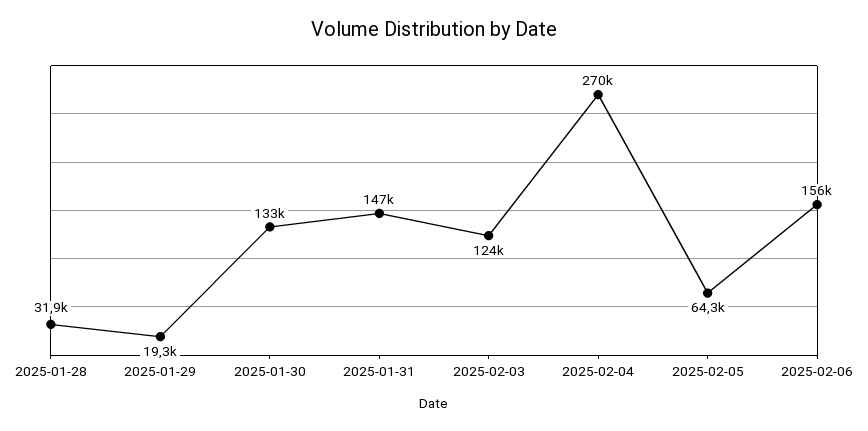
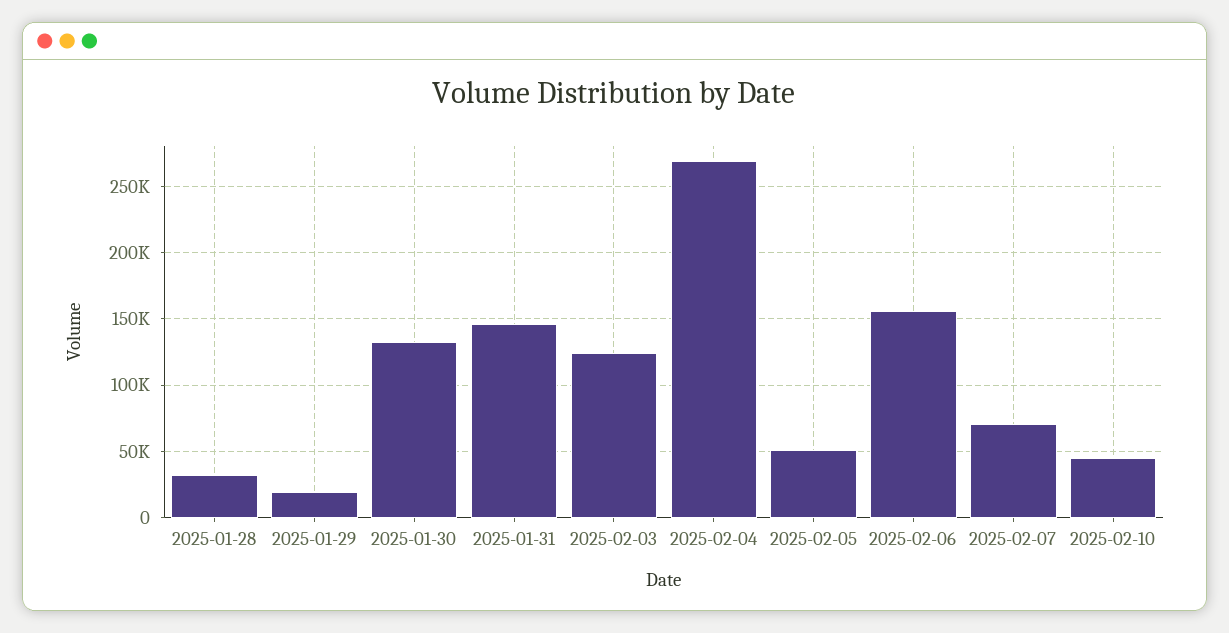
2025-02-05: 64300 -> 50000
2025-02-07: none -> 70000
2025-02-10: none -> 45000

